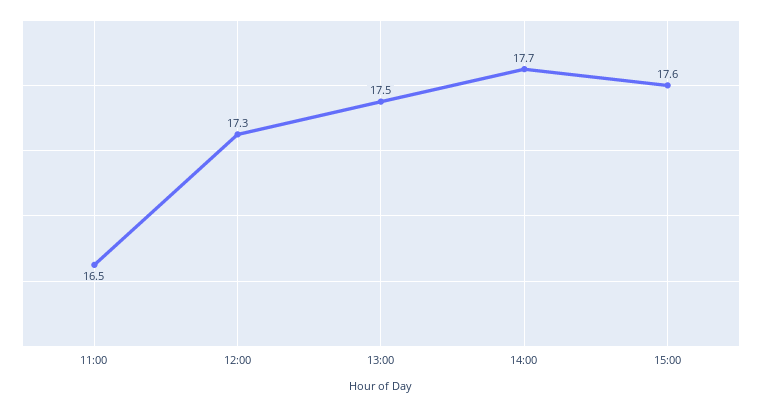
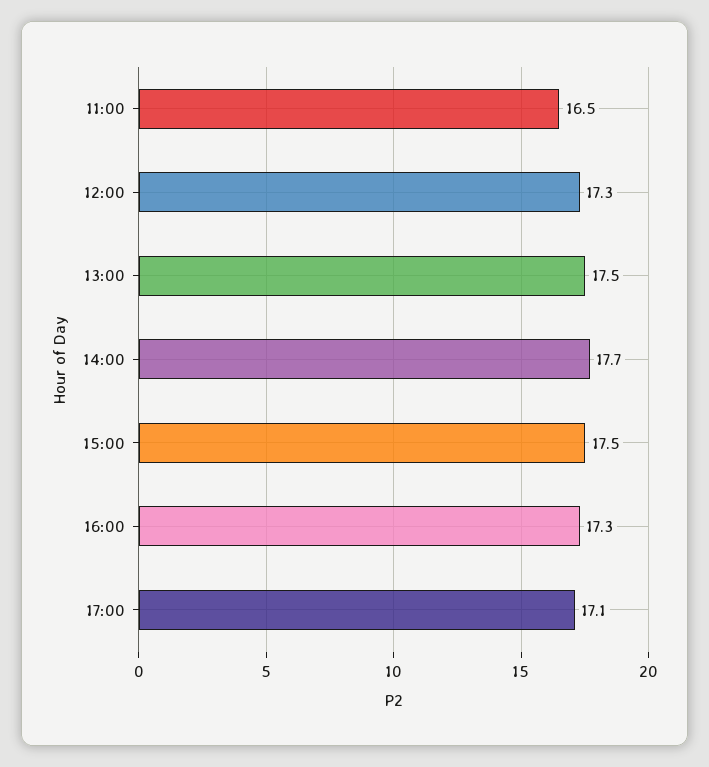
15:00: 17.6 -> 17.5
16:00: none -> 17.3
17:00: none -> 17.1

